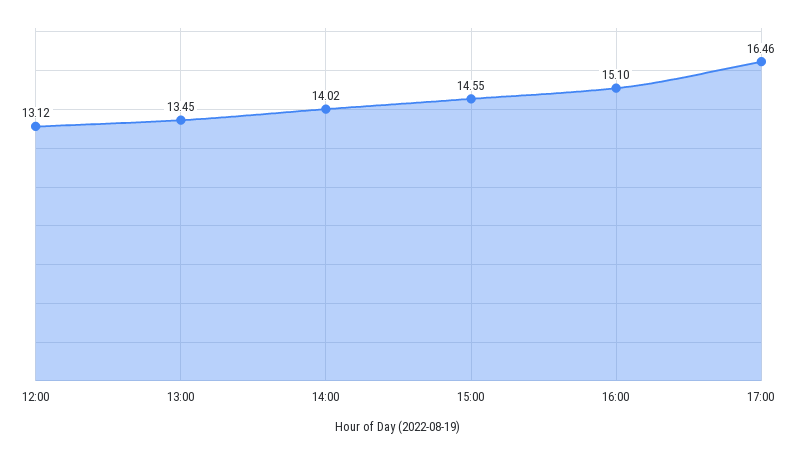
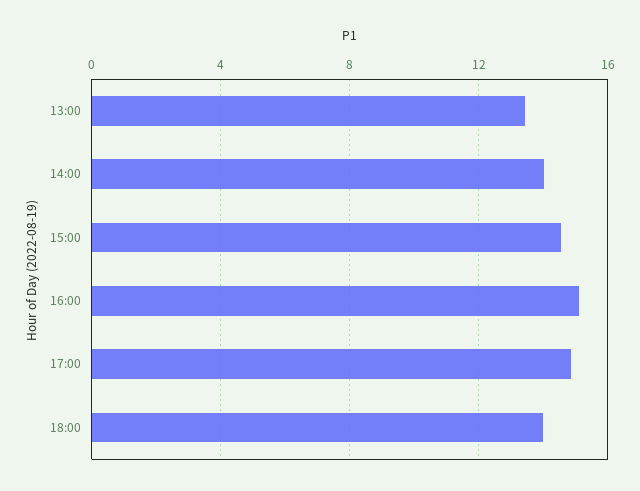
12:00: 13.12 -> none
17:00: 16.46 -> 15
18:00: none -> 14

